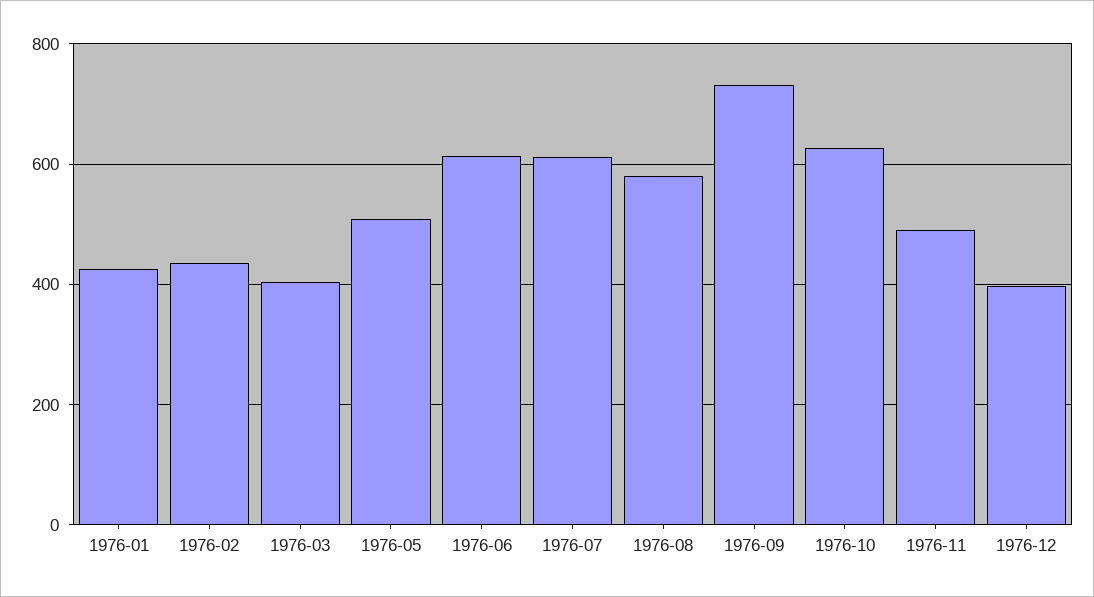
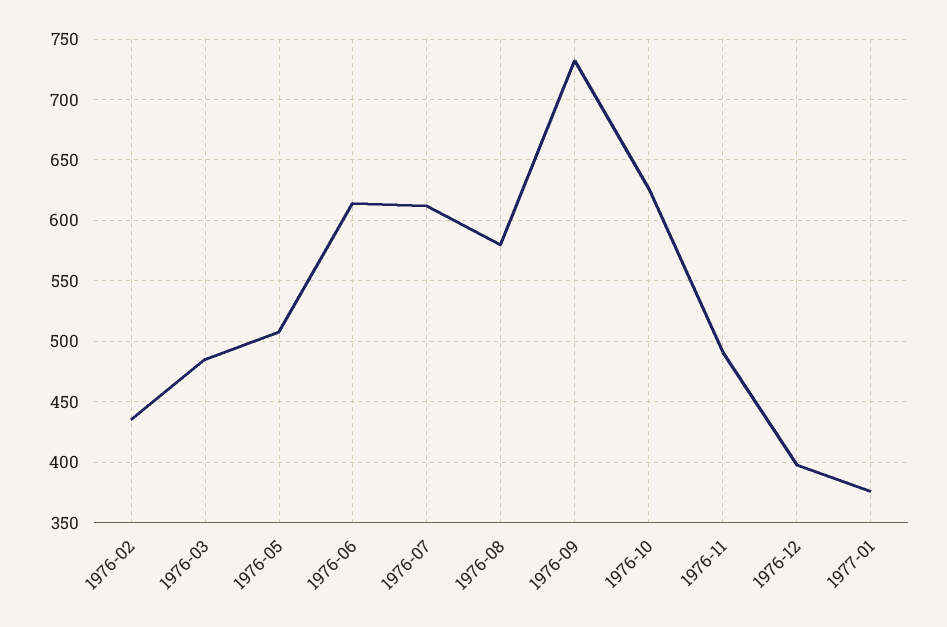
1976-01: 420 -> none
1976-03: 400 -> 485
1977-01: none -> 375

